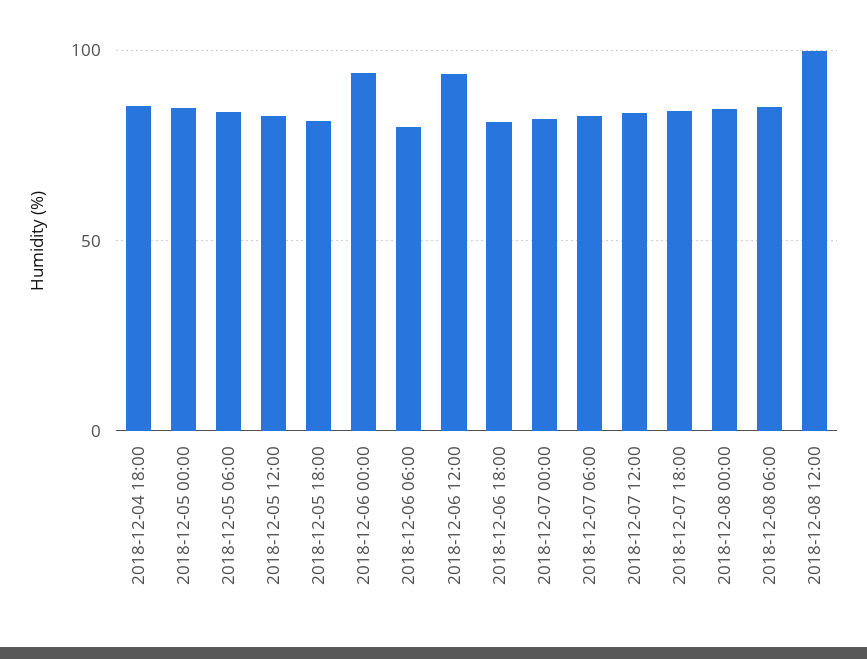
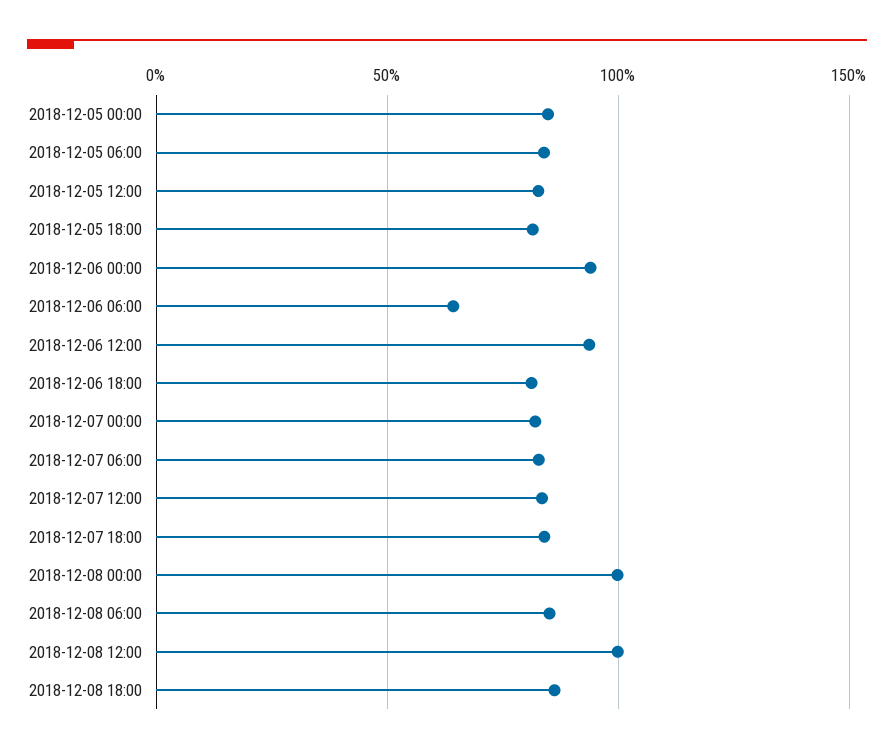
2018-12-04 18:00: 85 -> none
2018-12-06 06:00: 80 -> 65
2018-12-08 00:00: 85 -> 100
2018-12-08 18:00: none -> 85

